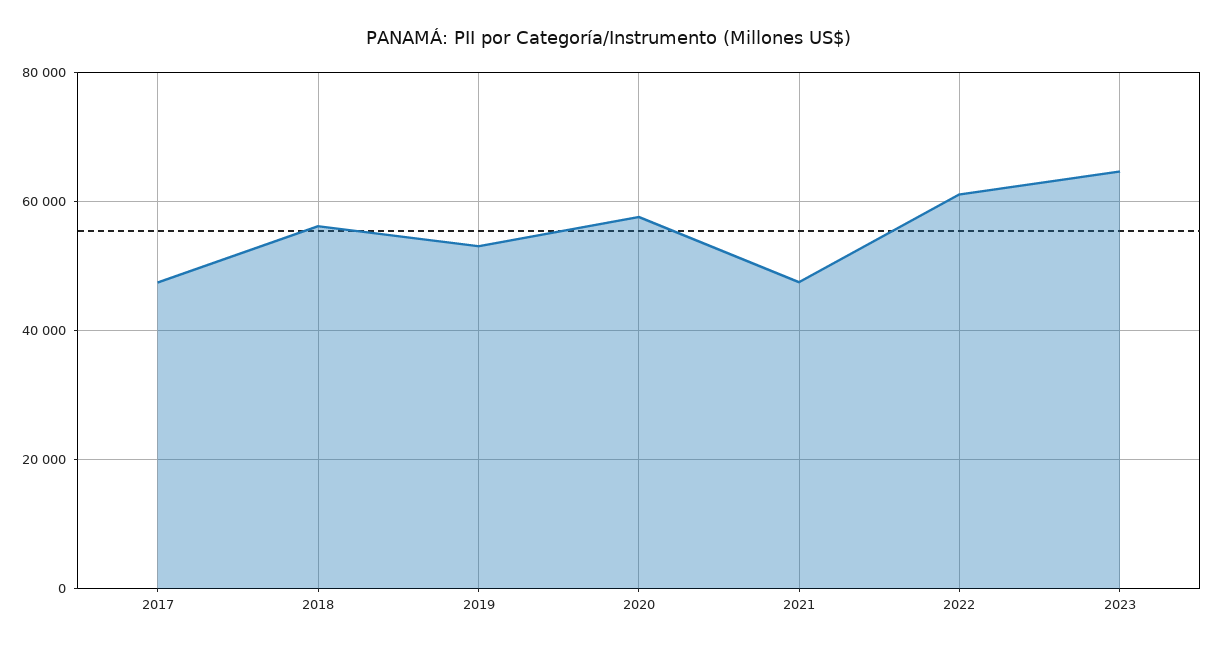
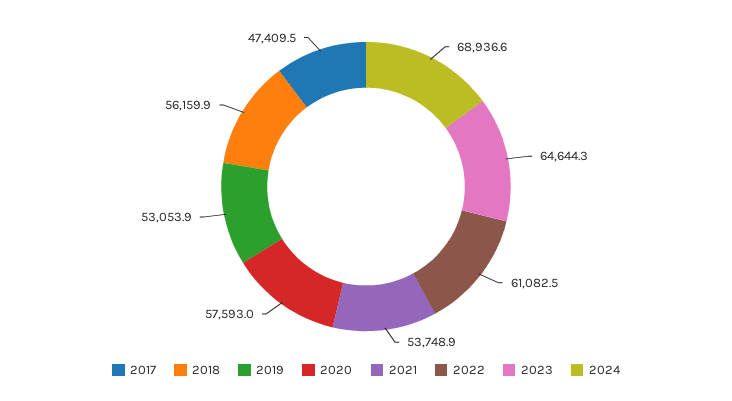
2021: 48000 -> 53748.9
2024: none -> 68936.6

